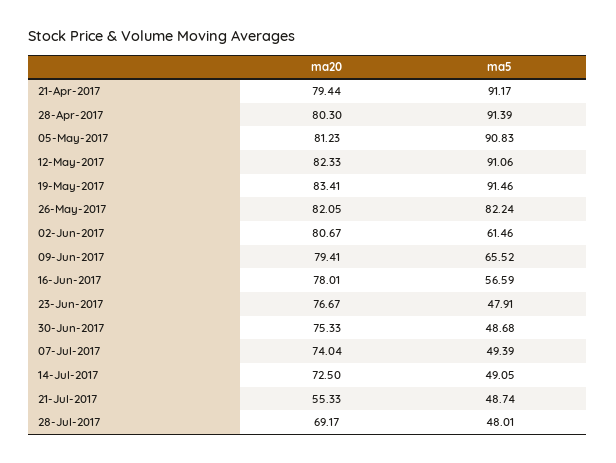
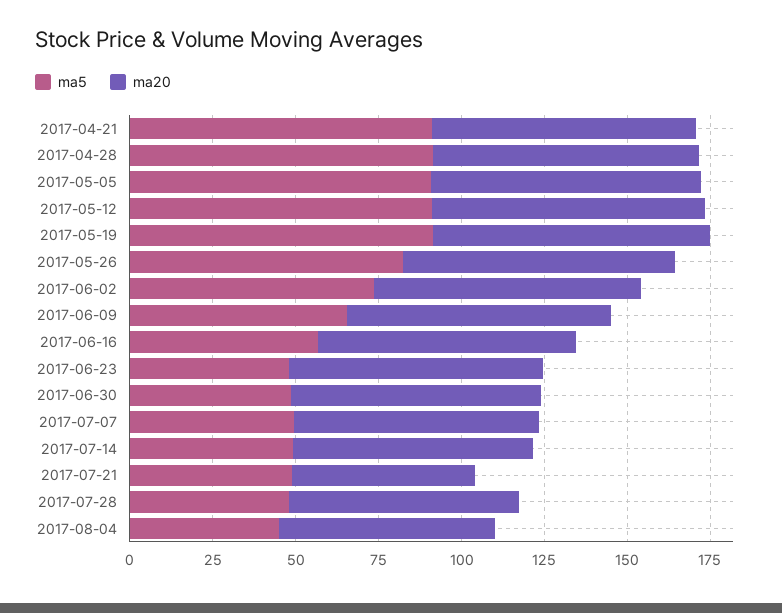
ma5, 02-Jun-2017: 61.46 -> 75
ma5, 2017-08-04: none -> 45
ma20, 2017-08-04: none -> 65

